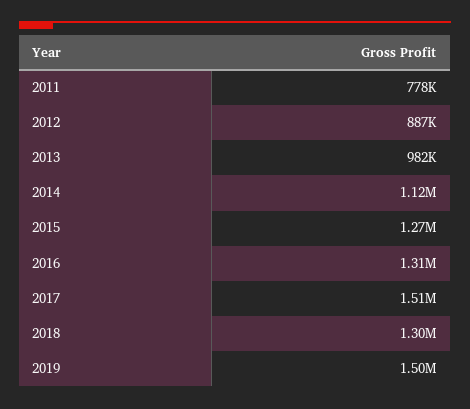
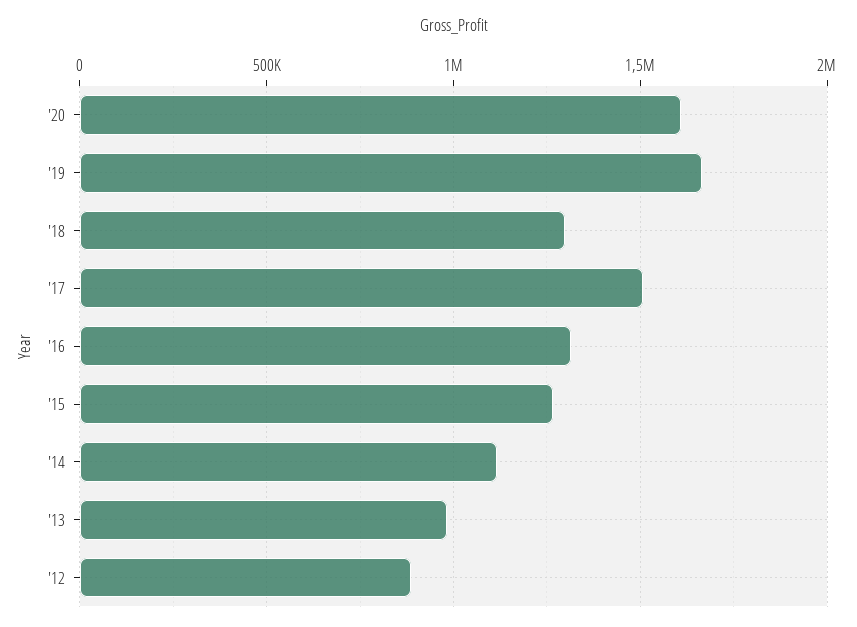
2011: 778000 -> none
2019: 1500000 -> 1650000
'20: none -> 1600000

